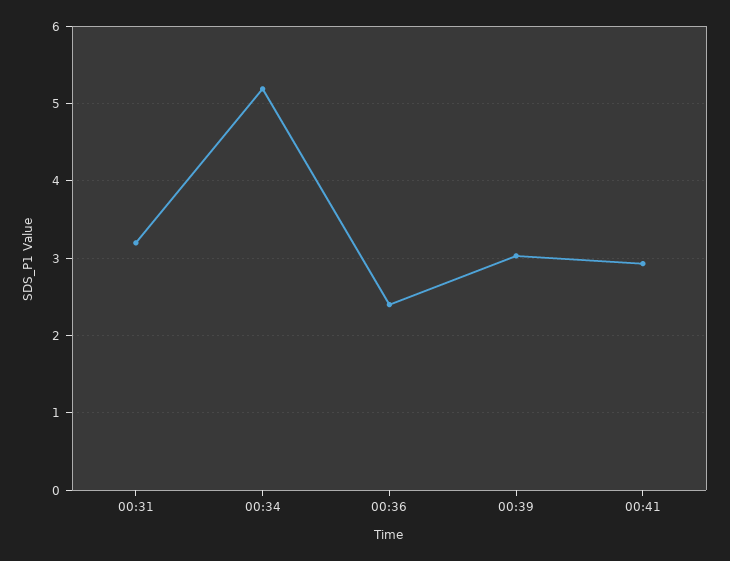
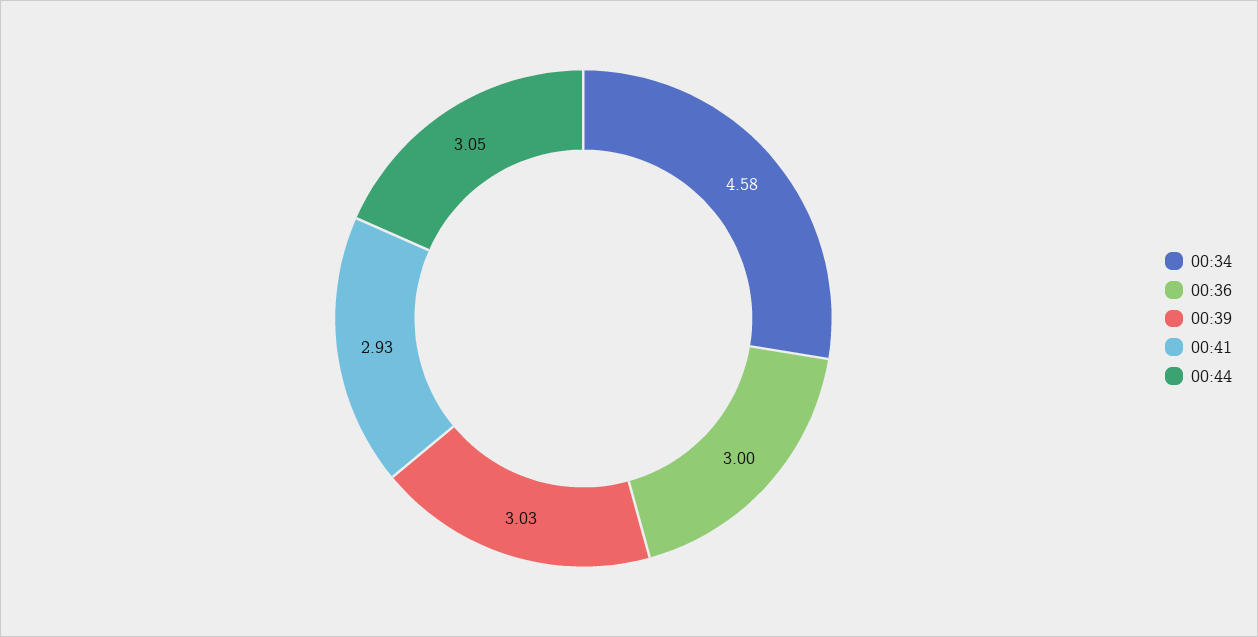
00:31: 3.2 -> none
00:34: 5.2 -> 4.58
00:36: 2.4 -> 3
00:44: none -> 3.05

